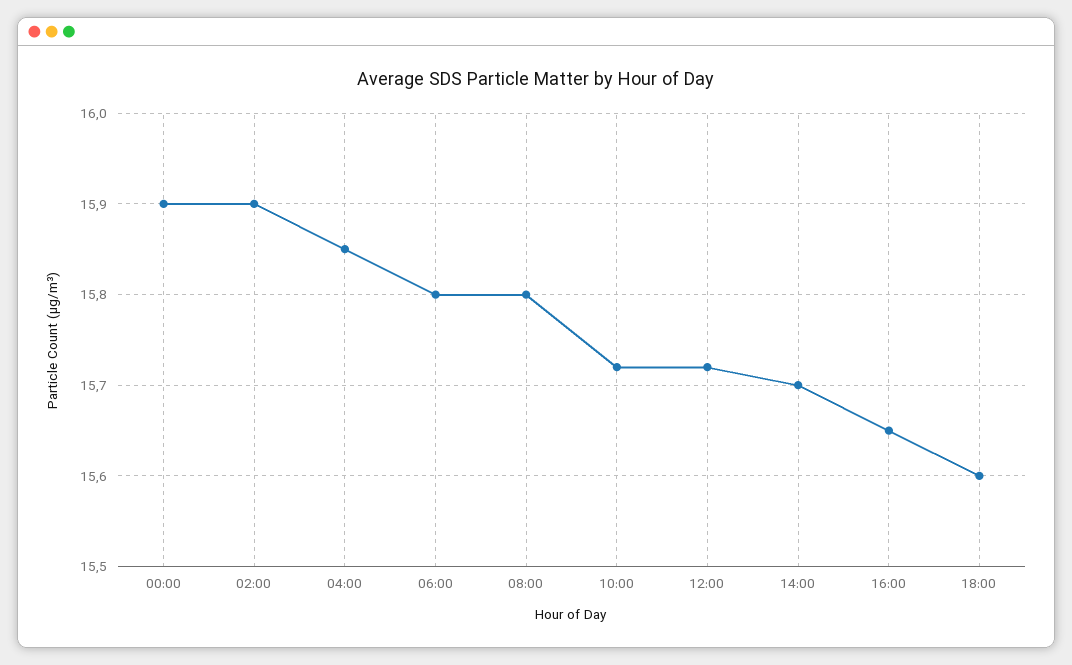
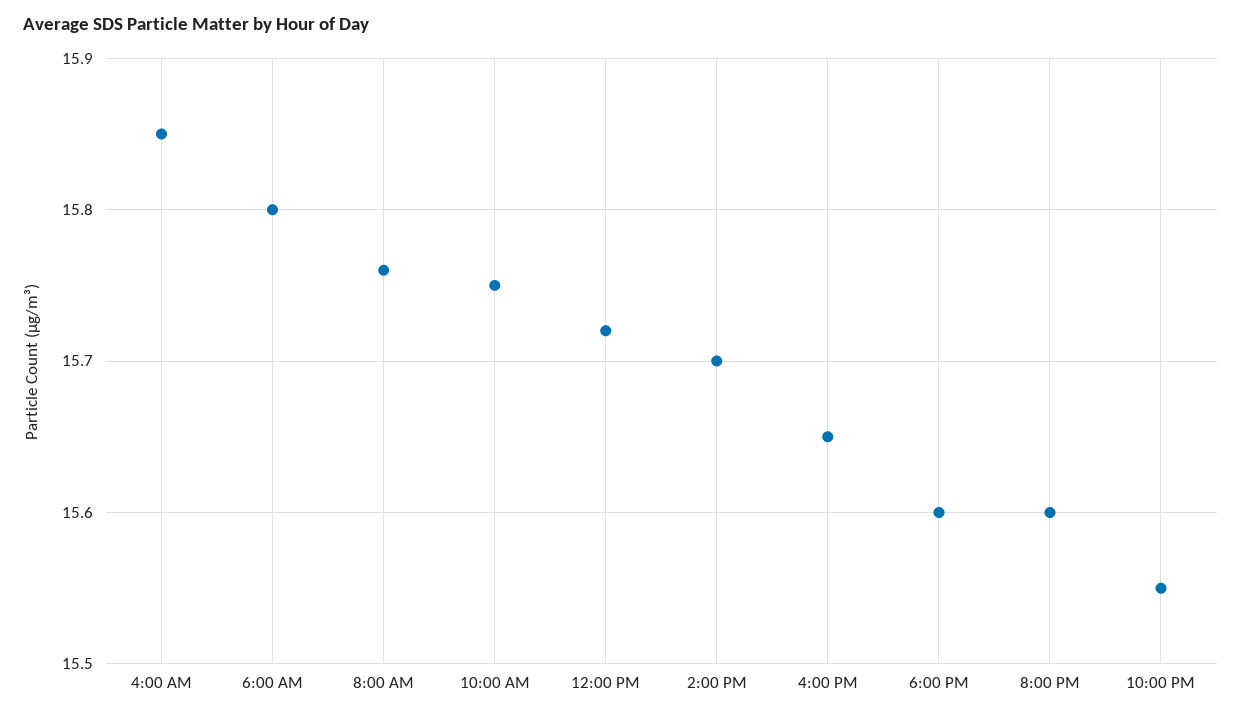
00:00: 15.9 -> none
02:00: 15.9 -> none
08:00: 15.8 -> 15.76
10:00: 15.72 -> 15.75
8:00 PM: none -> 15.6
10:00 PM: none -> 15.55

